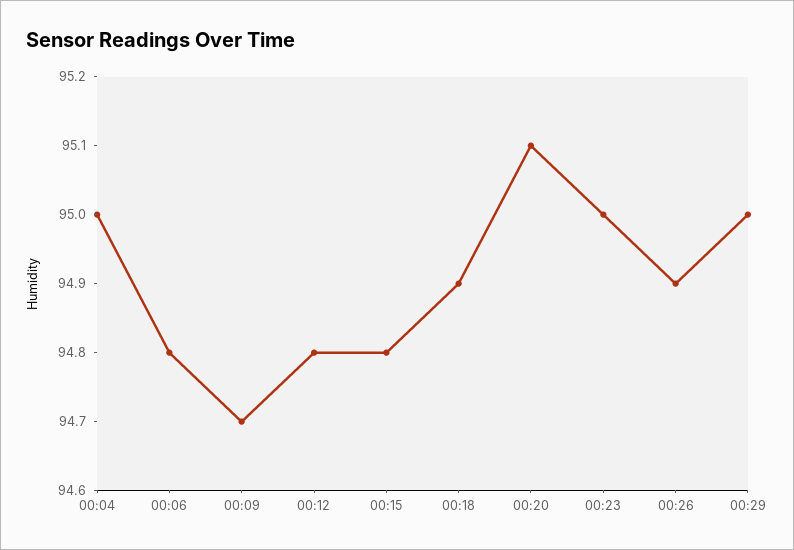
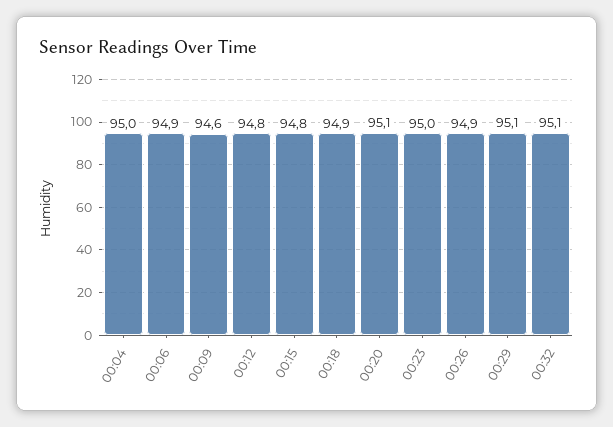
00:06: 94.8 -> 94.9
00:09: 94.7 -> 94.6
00:29: 95 -> 95.1
00:32: none -> 95.1

